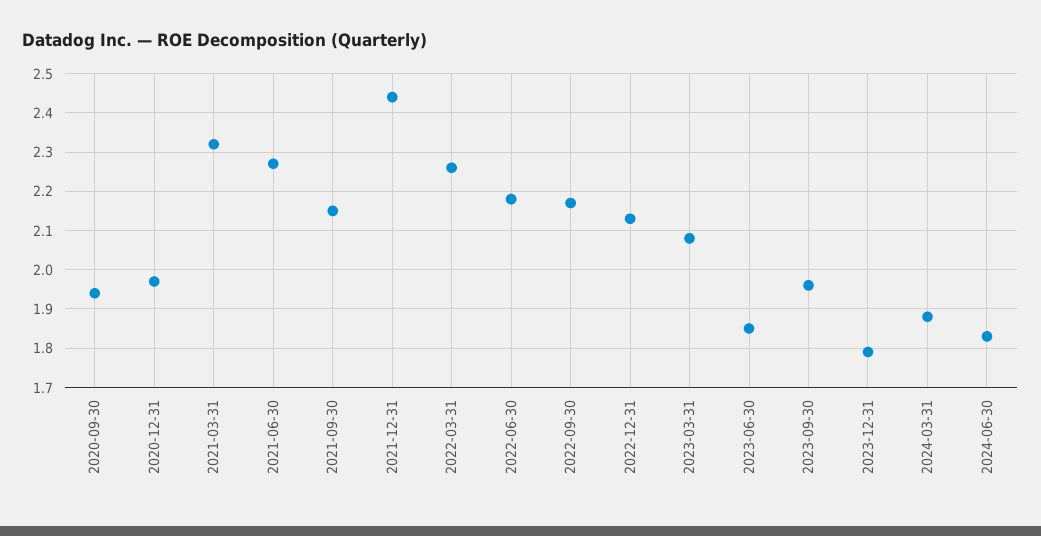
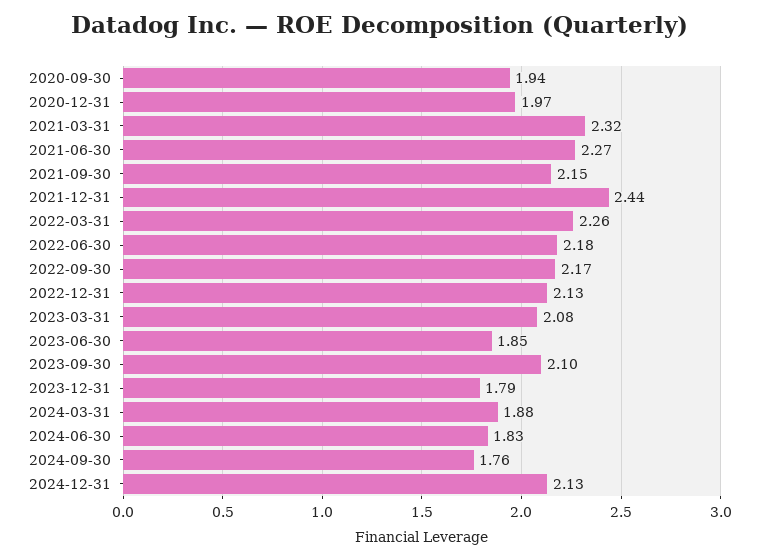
2023-09-30: 1.95 -> 2.1
2024-09-30: none -> 1.76
2024-12-31: none -> 2.13

